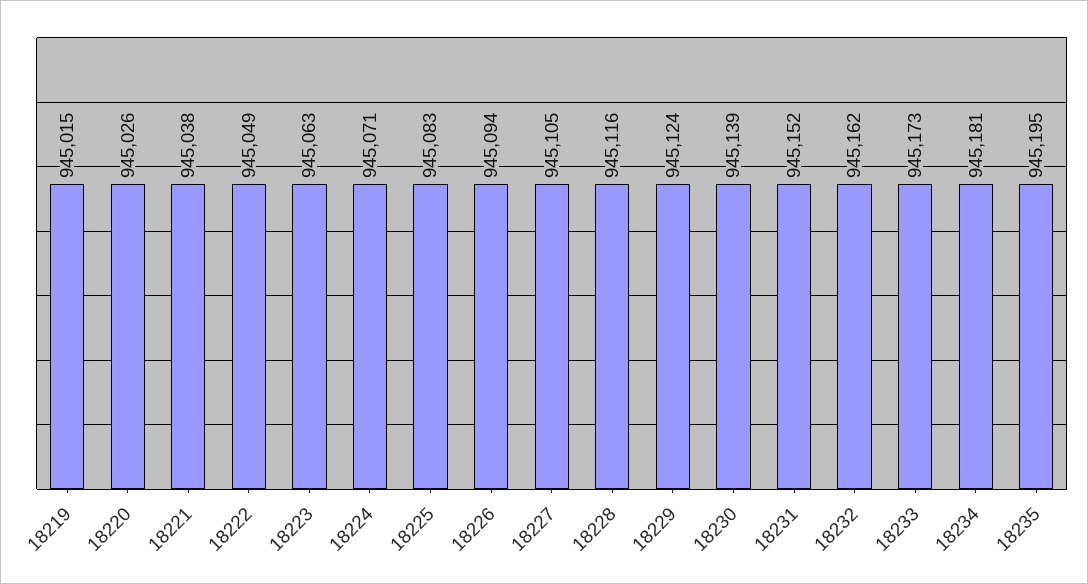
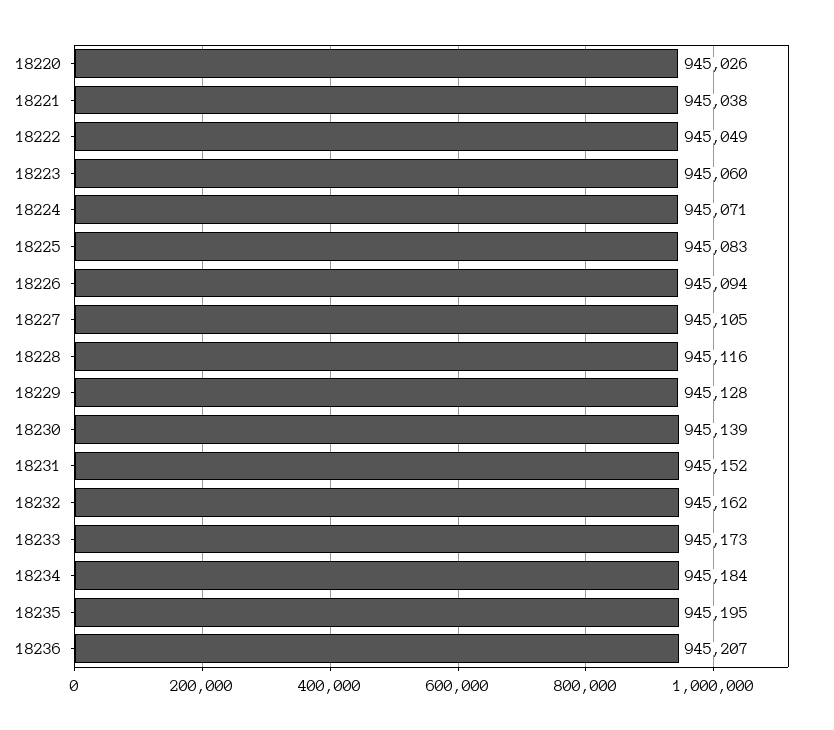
18219: 945015 -> none
18223: 945063 -> 945060
18229: 945124 -> 945128
18234: 945181 -> 945184
18236: none -> 945207

